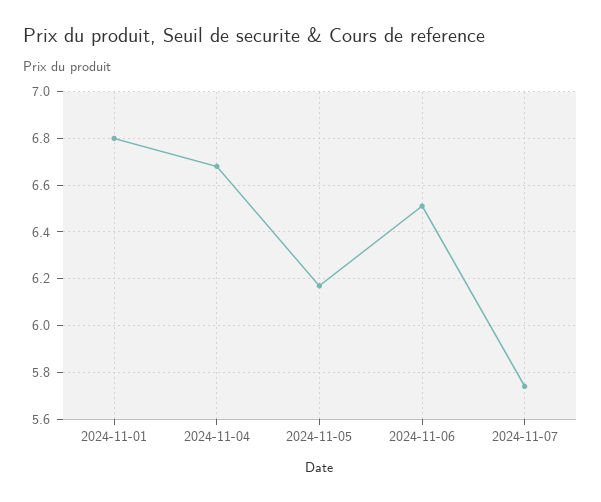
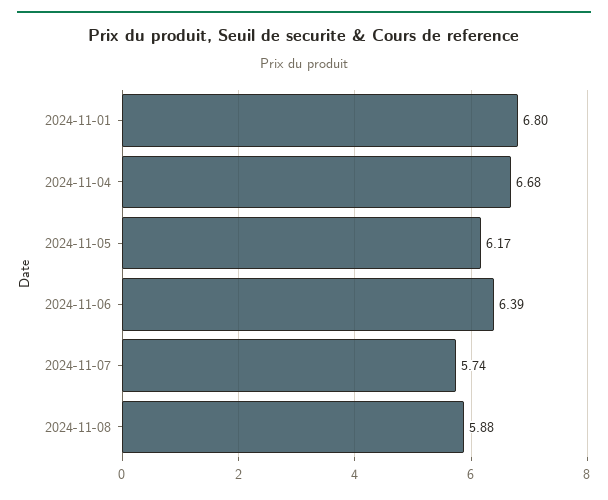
2024-11-06: 6.5 -> 6.39
2024-11-08: none -> 5.88

